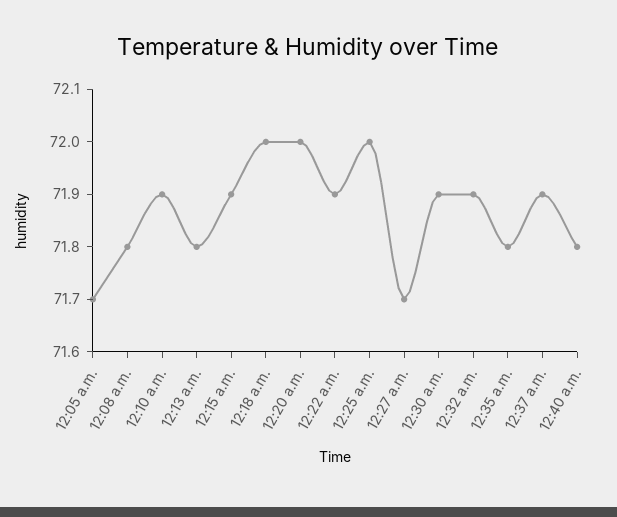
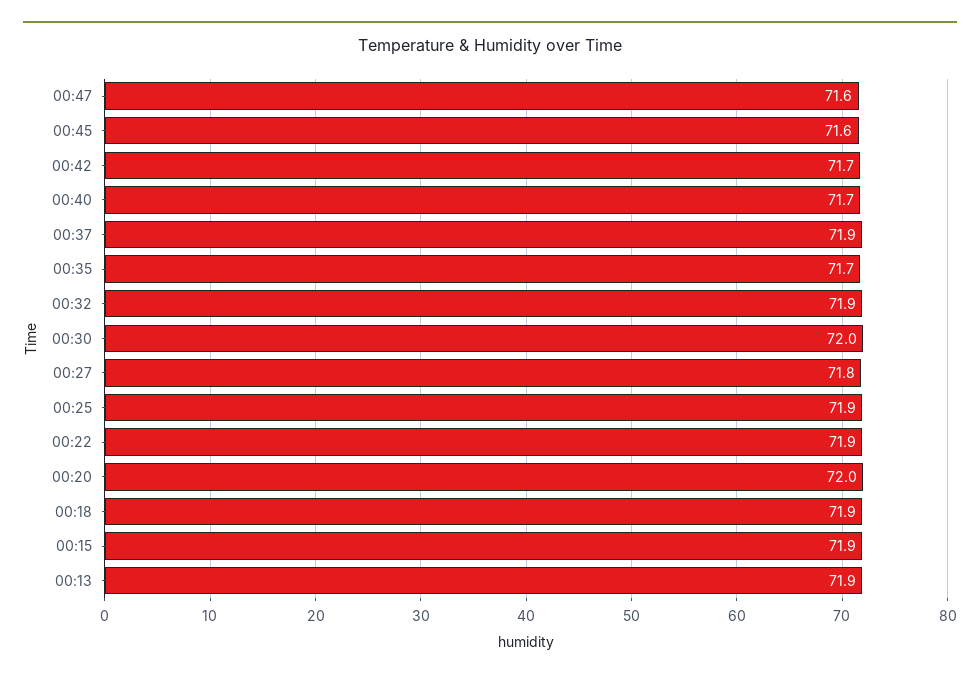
12:05 a.m.: 71.7 -> none
12:08 a.m.: 71.8 -> none
12:10 a.m.: 71.9 -> none
12:13 a.m.: 71.8 -> 71.9
12:18 a.m.: 72 -> 71.9
12:25 a.m.: 72 -> 71.9
12:27 a.m.: 71.7 -> 71.8
12:30 a.m.: 71.9 -> 72
12:35 a.m.: 71.8 -> 71.7
12:40 a.m.: 71.8 -> 71.7
00:47: none -> 71.6
00:45: none -> 71.6
00:42: none -> 71.7

